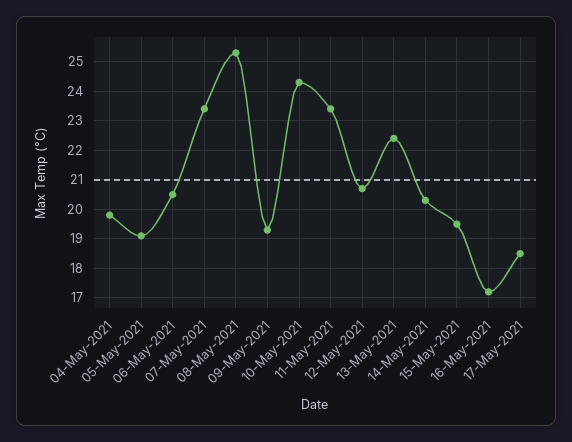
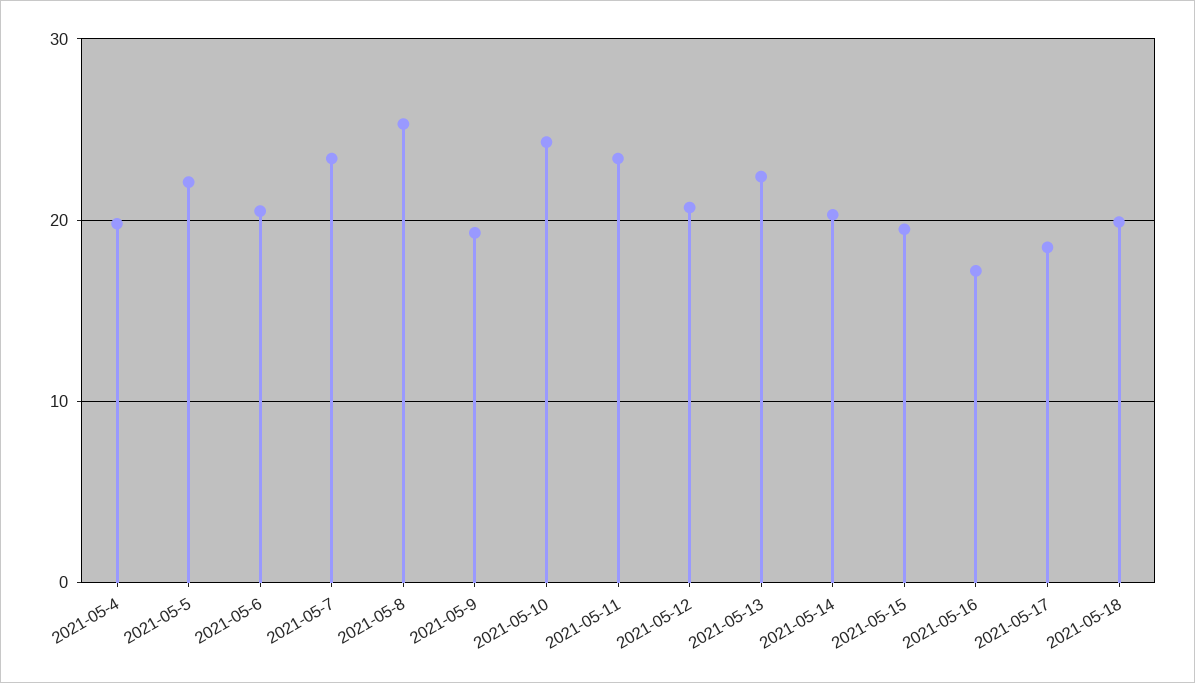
05-May-2021: 19 -> 22
2021-05-18: none -> 20

